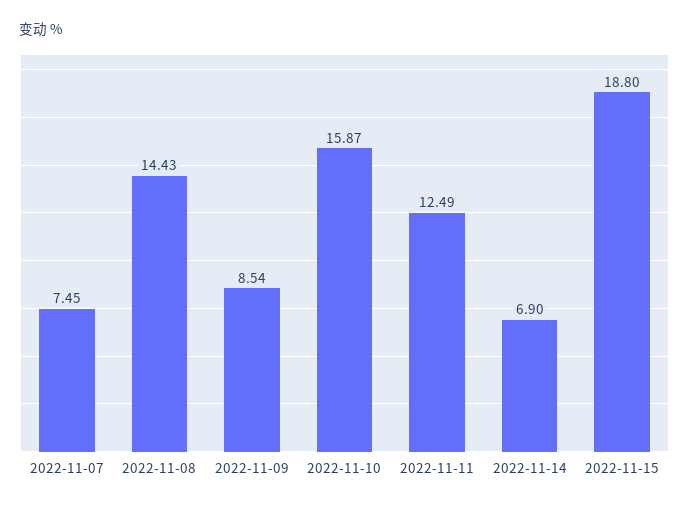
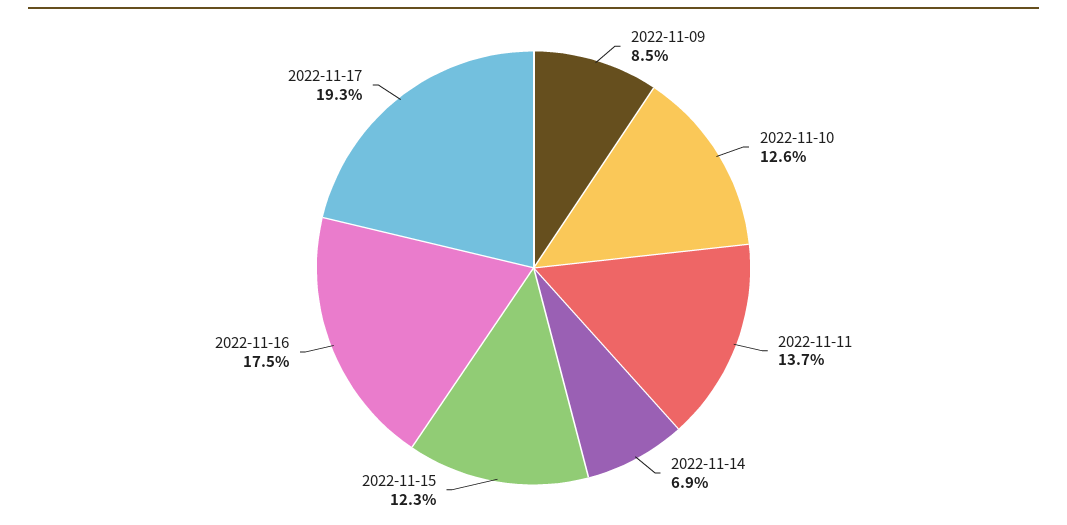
2022-11-07: 7.45 -> none
2022-11-08: 14.43 -> none
2022-11-10: 15.87 -> 12.6
2022-11-11: 12.49 -> 13.7
2022-11-15: 18.8 -> 12.3
2022-11-16: none -> 17.5
2022-11-17: none -> 19.3

